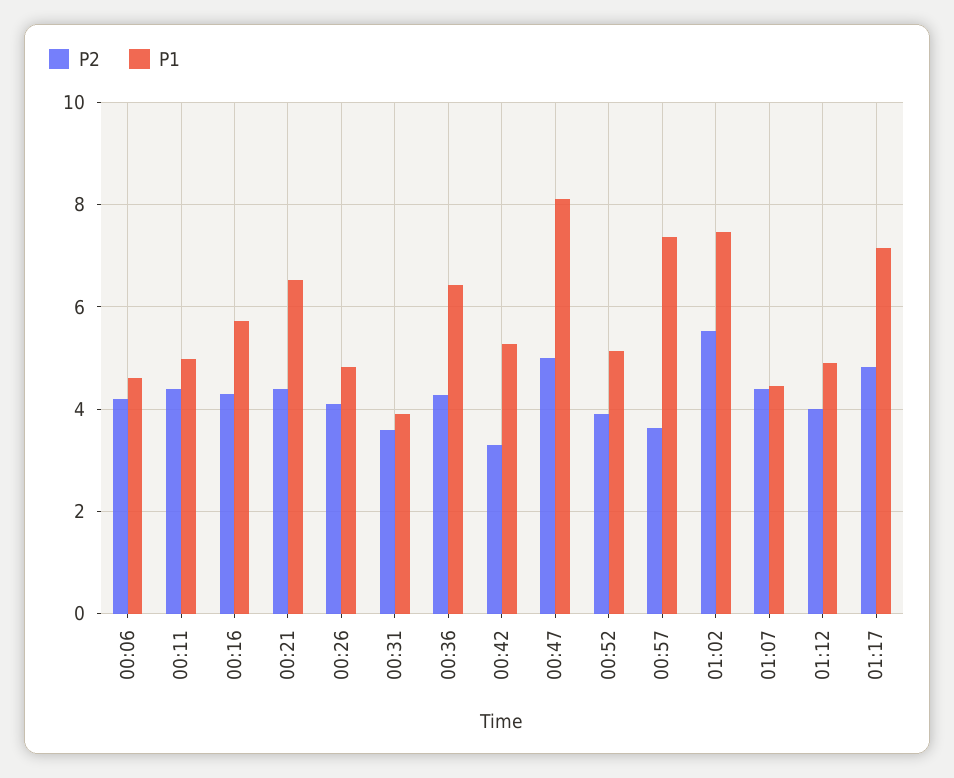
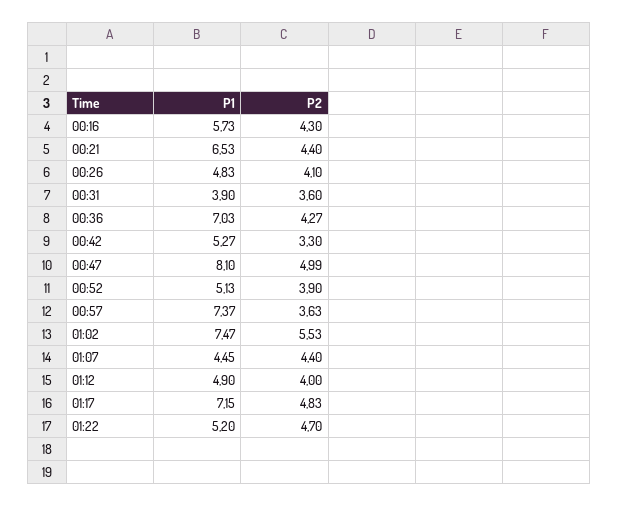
P2, 00:06: 4.2 -> none
P1, 00:06: 4.6 -> none
P2, 00:11: 4.4 -> none
P1, 00:11: 5 -> none
P1, 00:36: 6.4 -> 7.03
P1, 01:22: none -> 5.2
P2, 01:22: none -> 4.7

